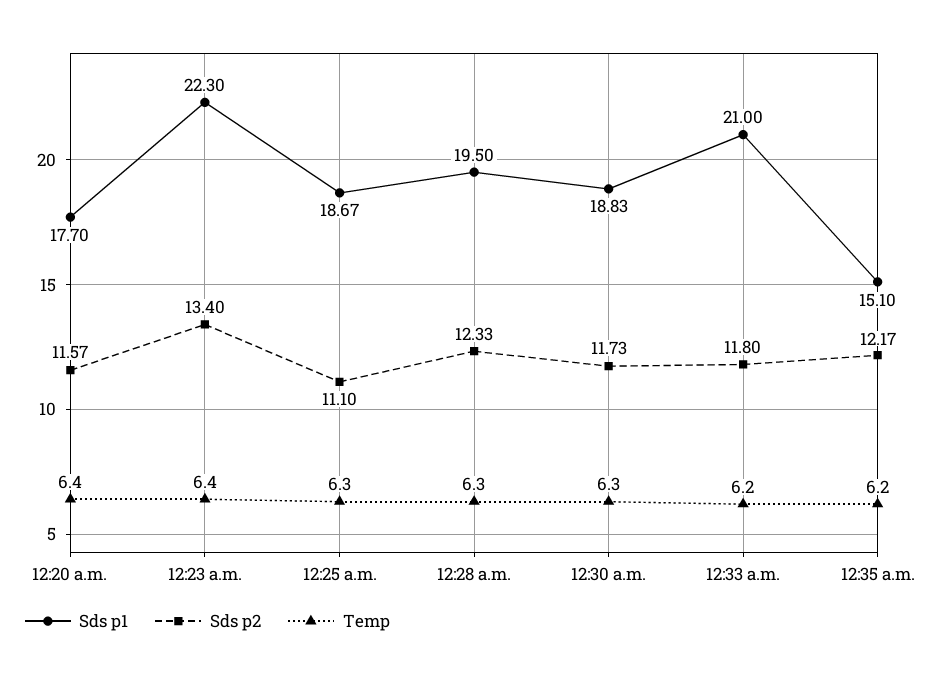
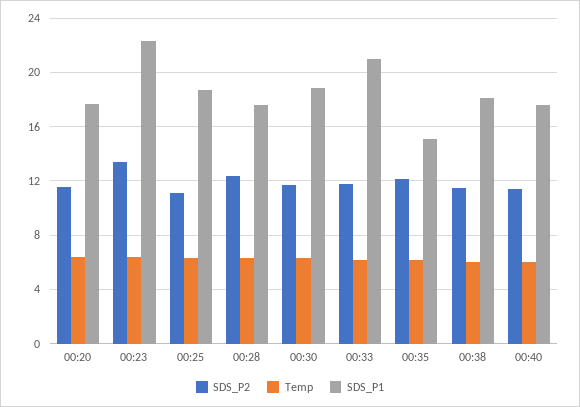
Sds p1, 12:28 a.m.: 19.5 -> 17.5
Sds p2, 00:38: none -> 11.5
Temp, 00:38: none -> 6
Sds p1, 00:38: none -> 18
Sds p2, 00:40: none -> 11.5
Temp, 00:40: none -> 6
Sds p1, 00:40: none -> 17.5

